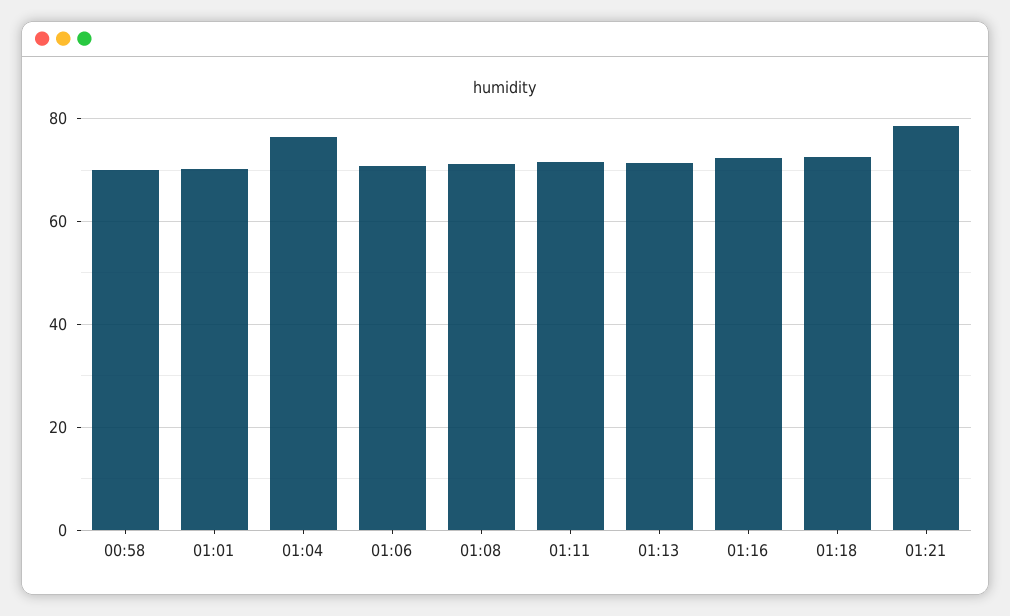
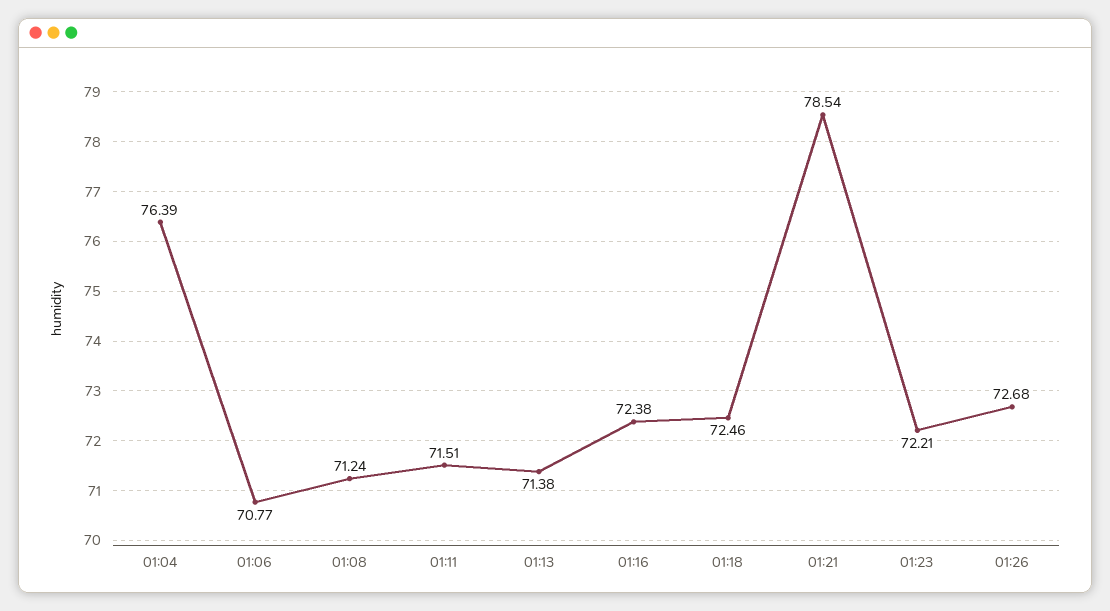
00:58: 70 -> none
01:01: 70 -> none
01:23: none -> 72.21
01:26: none -> 72.68

